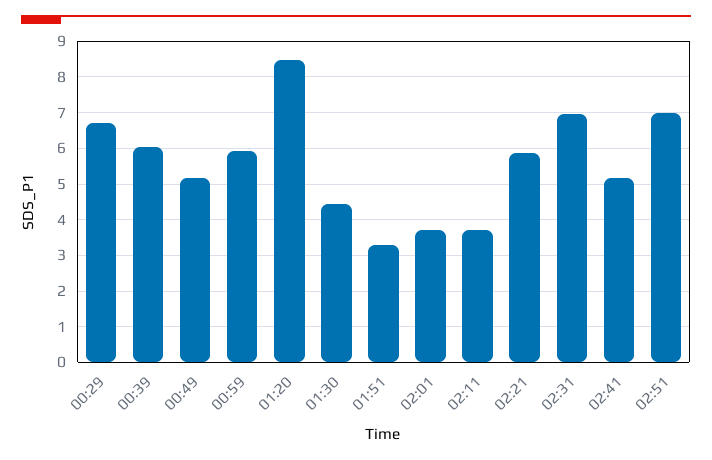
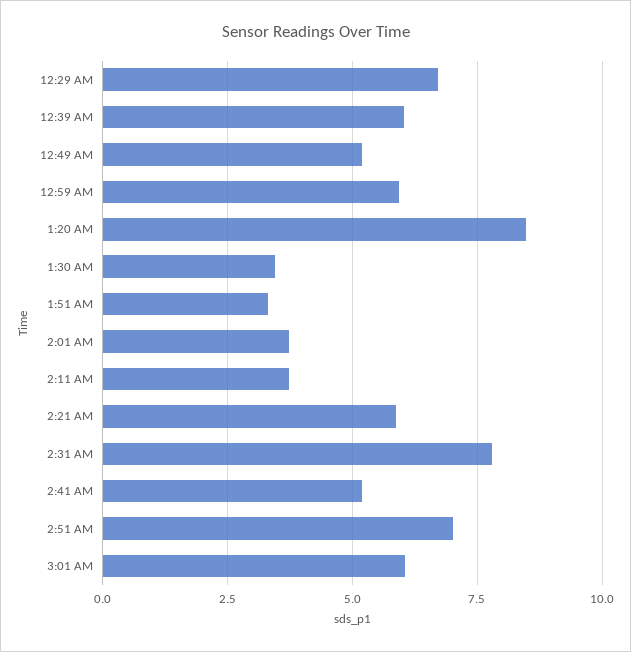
01:30: 4.4 -> 3.5
02:31: 7 -> 7.75
3:01 AM: none -> 6

